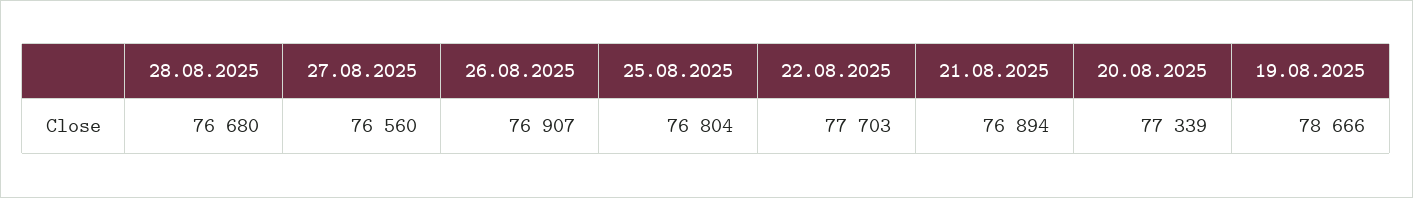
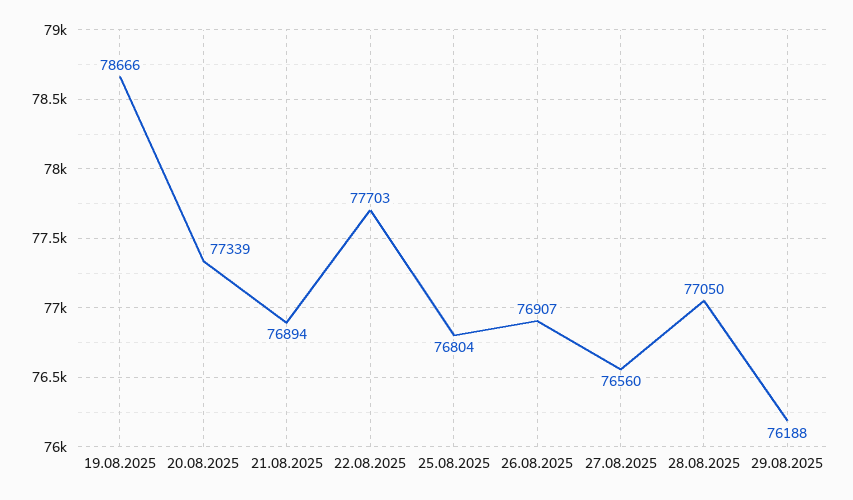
28.08.2025: 76680 -> 77050
29.08.2025: none -> 76188

